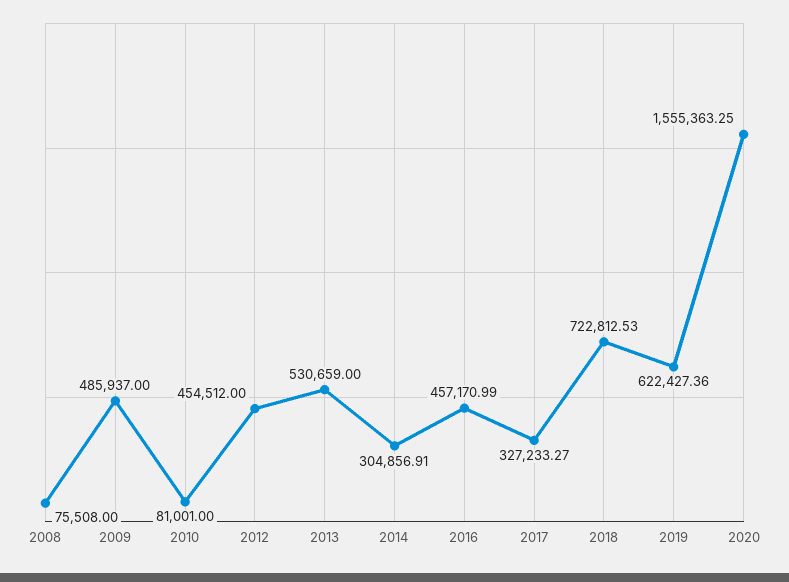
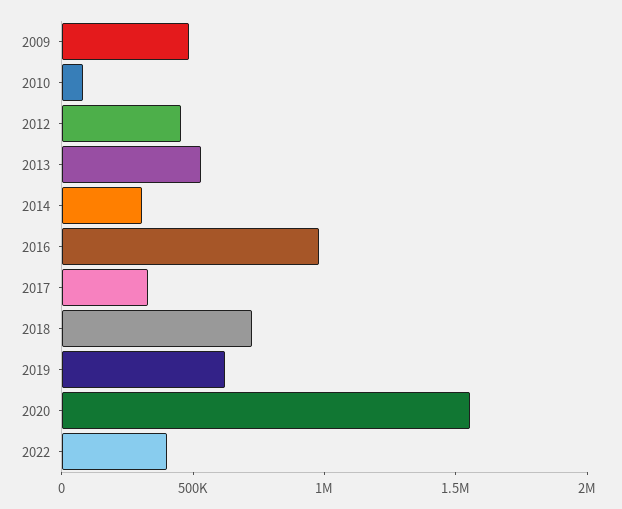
2008: 75508 -> none
2016: 457170.99 -> 1000000
2022: none -> 400000

